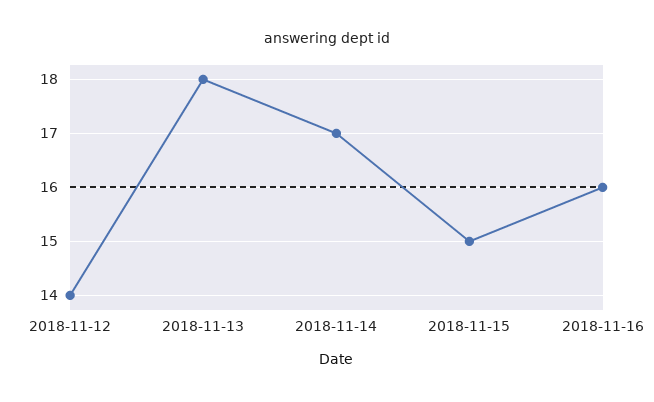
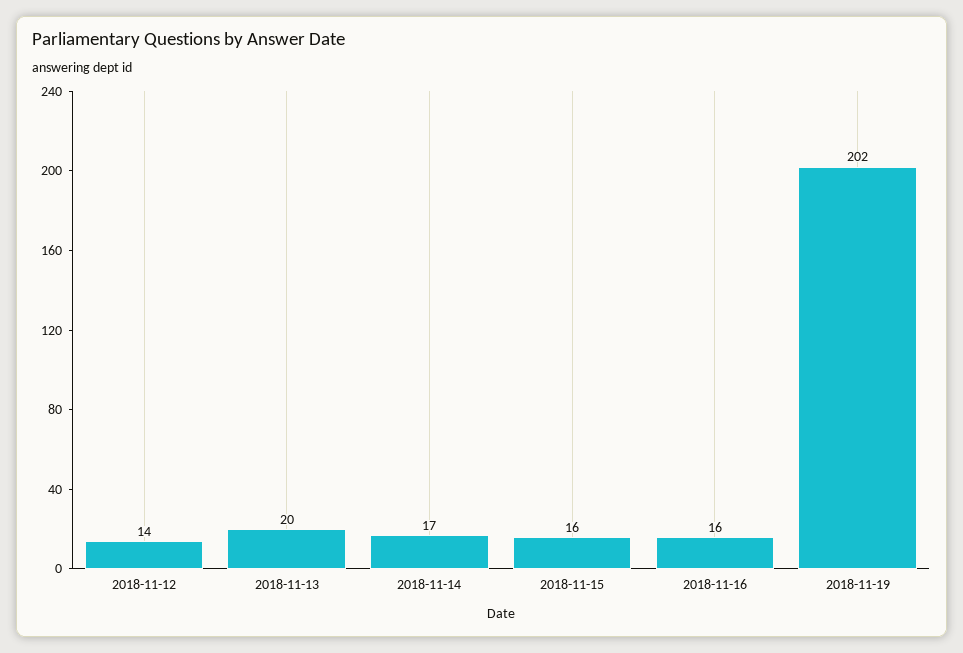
2018-11-13: 18 -> 20
2018-11-15: 15 -> 16
2018-11-19: none -> 202

